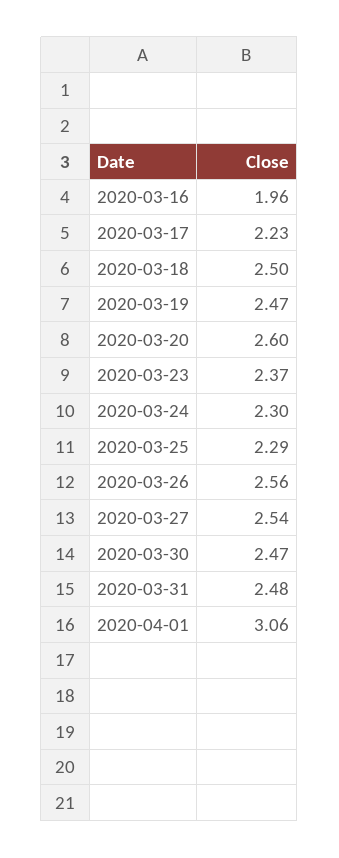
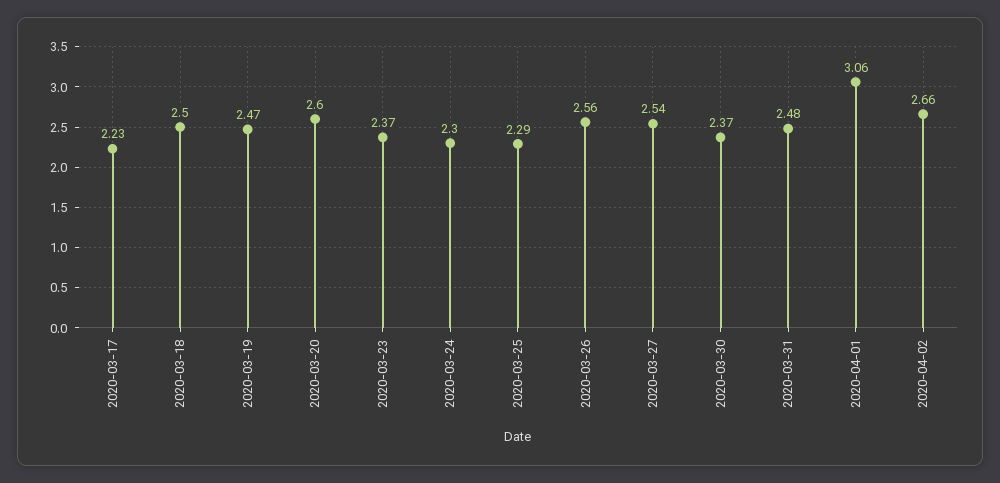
2020-03-16: 1.96 -> none
2020-03-30: 2.47 -> 2.37
2020-04-02: none -> 2.66

